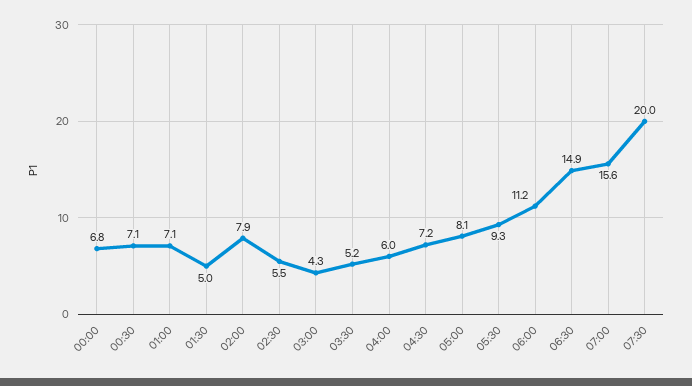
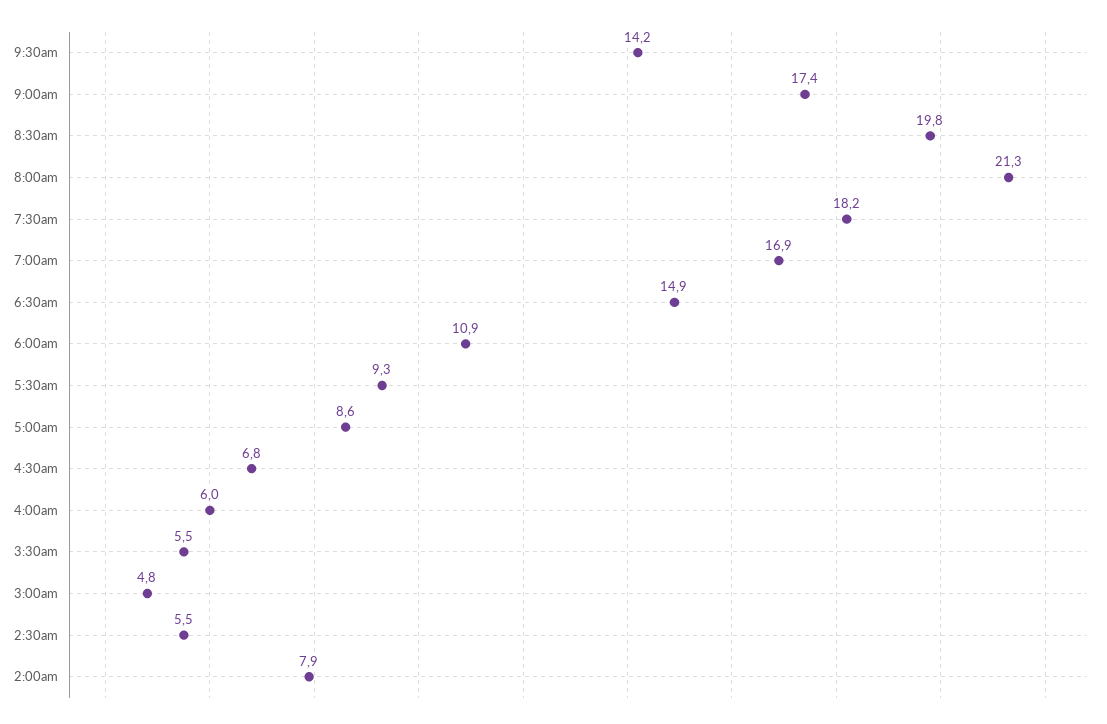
00:00: 6.8 -> none
00:30: 7.1 -> none
01:00: 7.1 -> none
01:30: 5 -> none
03:00: 4.3 -> 4.8
03:30: 5.2 -> 5.5
04:30: 7.2 -> 6.8
05:00: 8.1 -> 8.6
06:00: 11.2 -> 10.9
07:00: 15.6 -> 16.9
07:30: 20 -> 18.2
9:30am: none -> 14.2
9:00am: none -> 17.4
8:30am: none -> 19.8
8:00am: none -> 21.3

